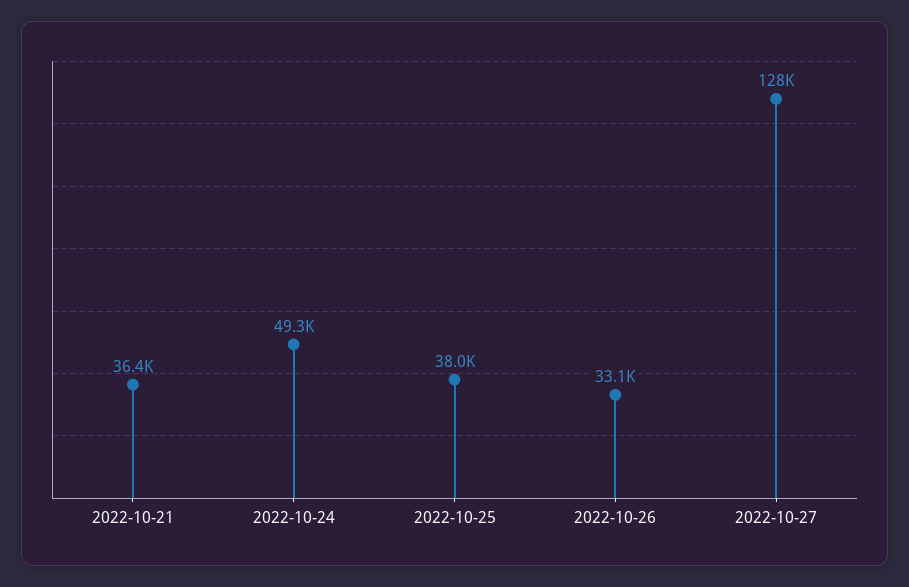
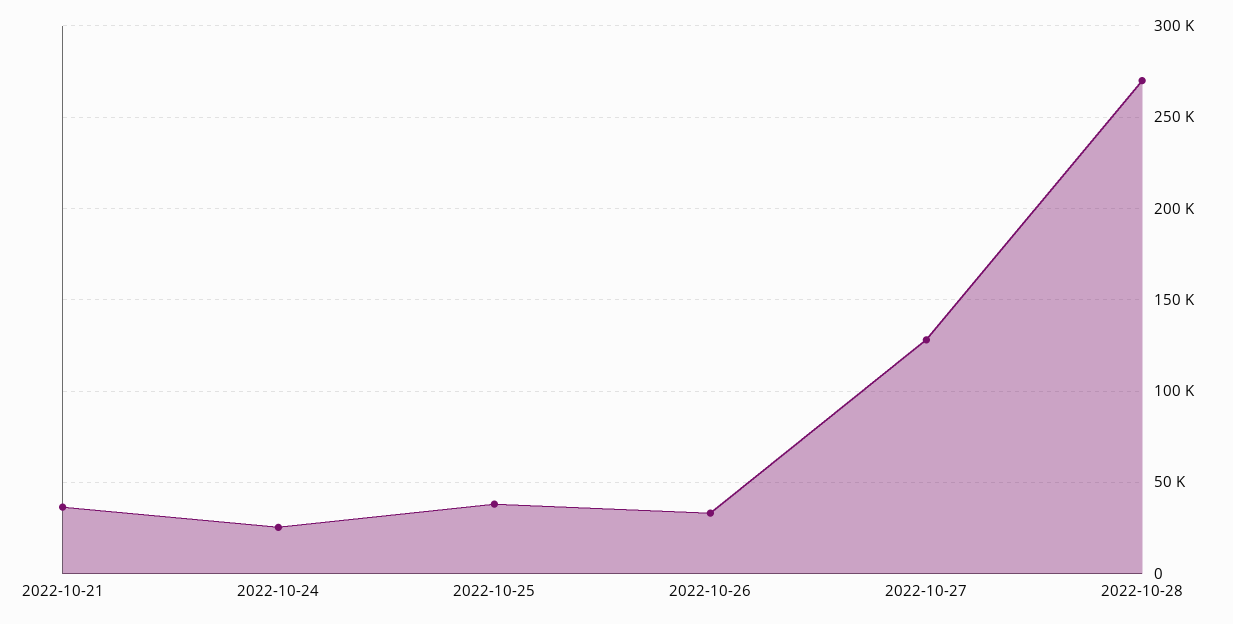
2022-10-24: 49300 -> 25000
2022-10-28: none -> 270000

